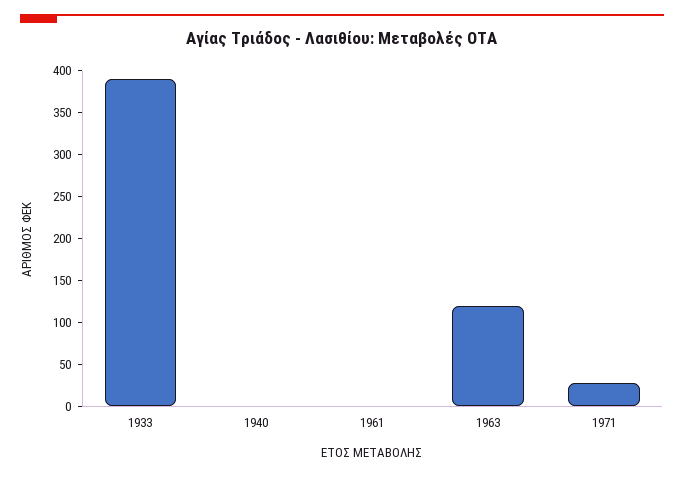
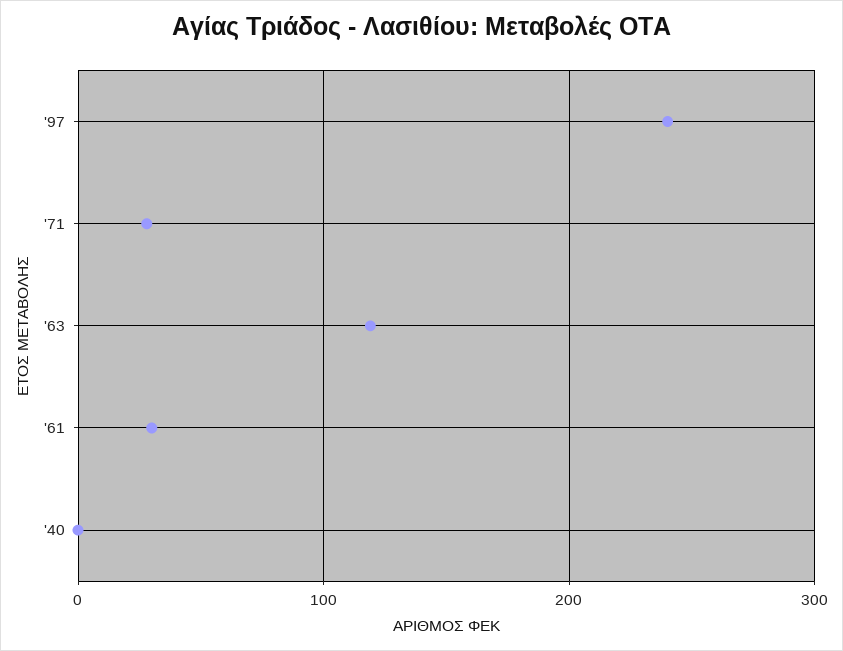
1933: 390 -> none
1961: 0 -> 30
'97: none -> 240

